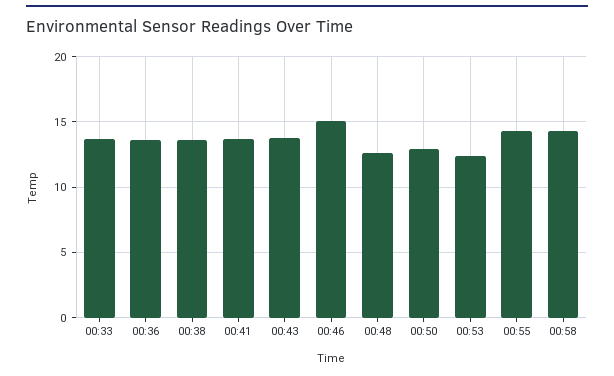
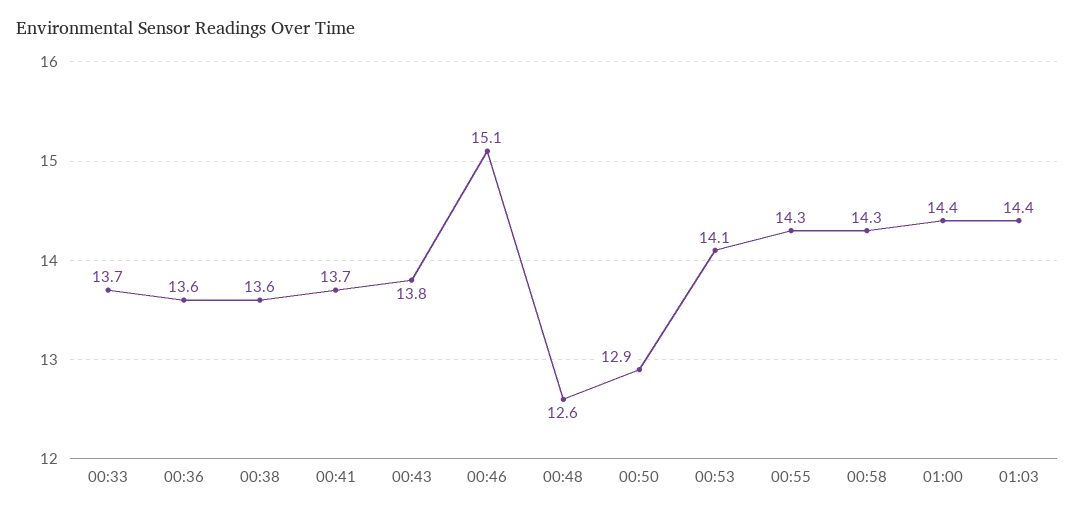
00:53: 12.5 -> 14.1
01:00: none -> 14.4
01:03: none -> 14.4

